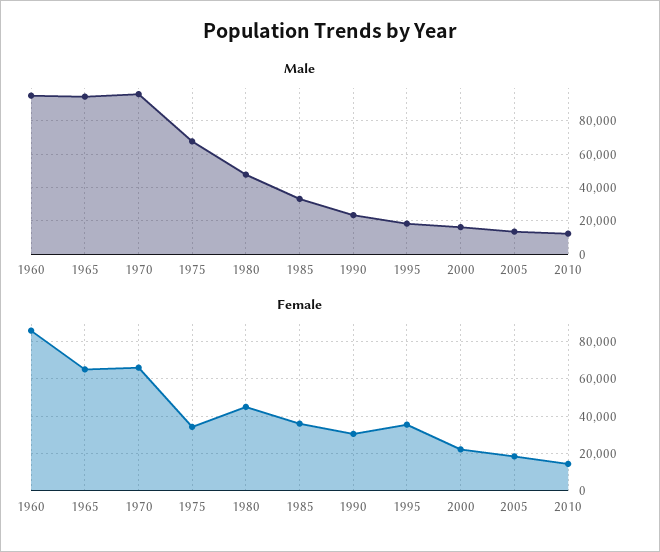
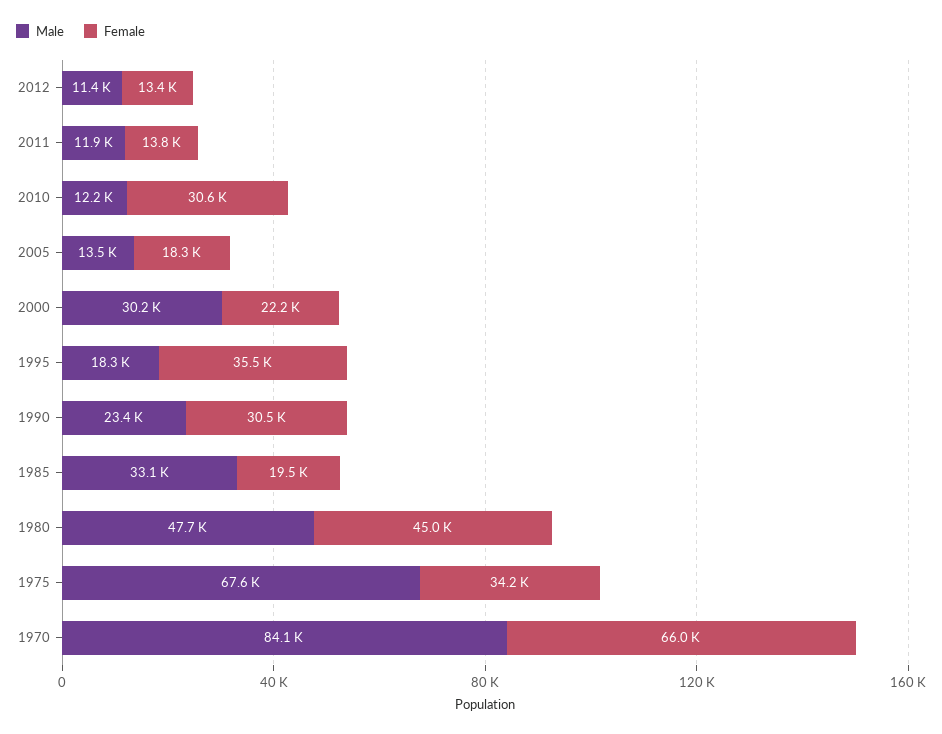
Male, 1960: 95000 -> none
Male, 1965: 95000 -> none
Male, 1970: 95000 -> 84100
Male, 2000: 15000 -> 30200
Female, 1960: 85000 -> none
Female, 1965: 65000 -> none
Female, 1985: 35000 -> 19500
Female, 2010: 15000 -> 30600
Male, 2012: none -> 11400
Female, 2012: none -> 13400
Male, 2011: none -> 11900
Female, 2011: none -> 13800

